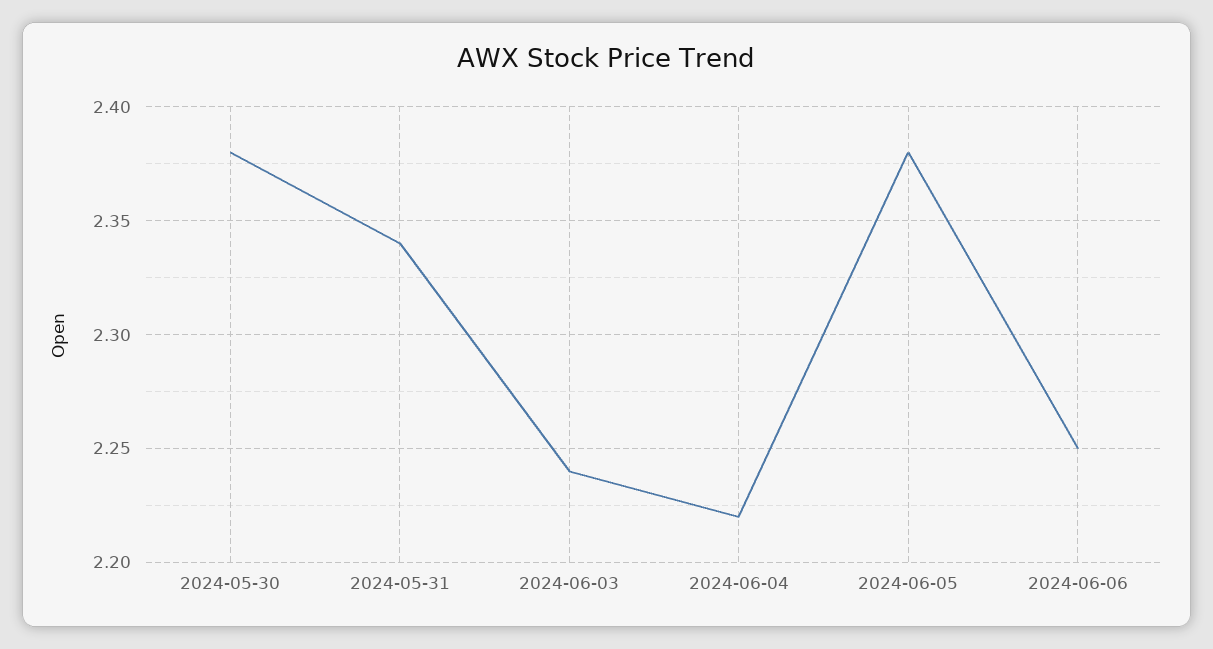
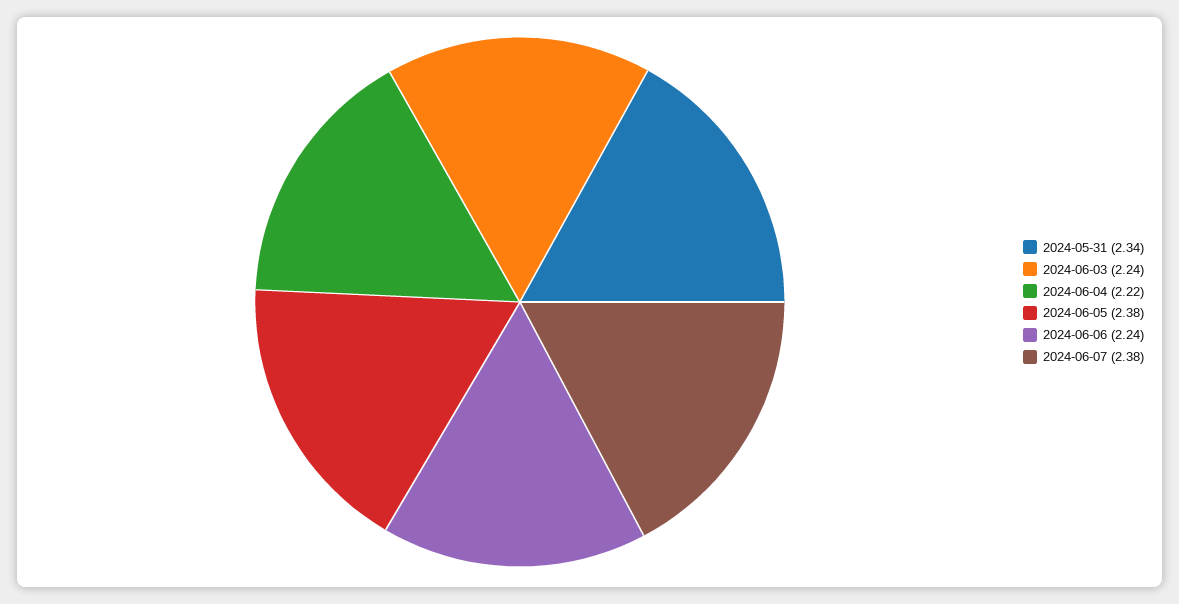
2024-05-30: 2.38 -> none
2024-06-06: 2.25 -> 2.24
2024-06-07: none -> 2.38

